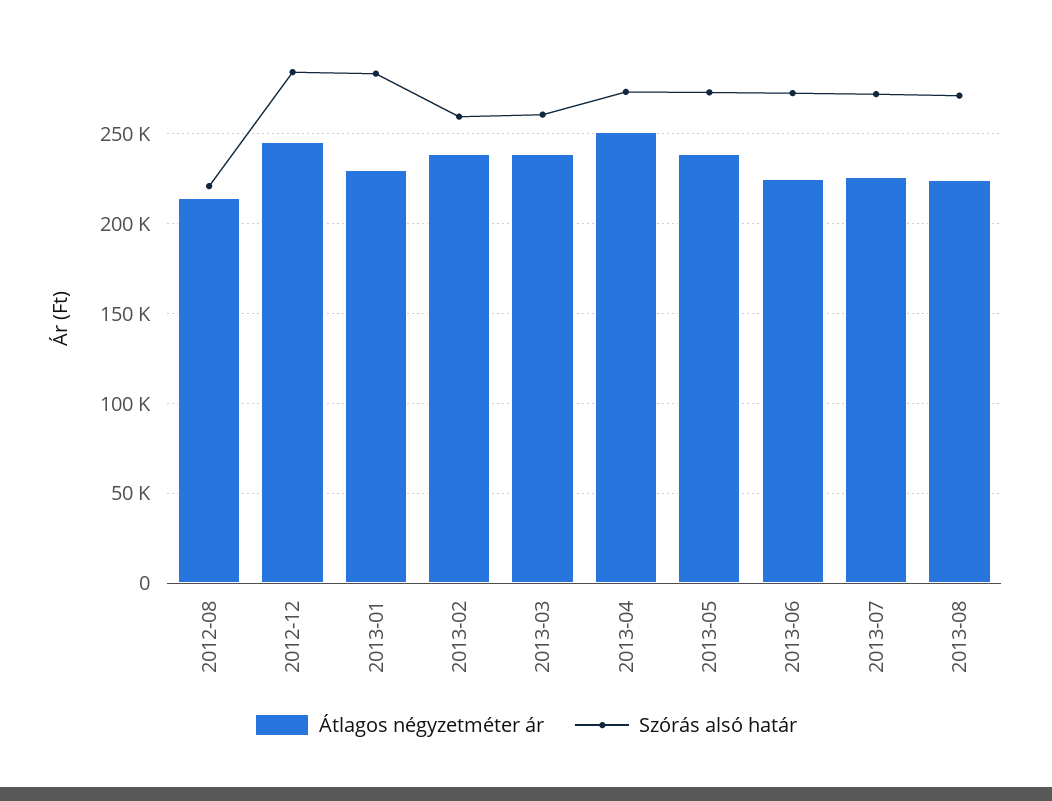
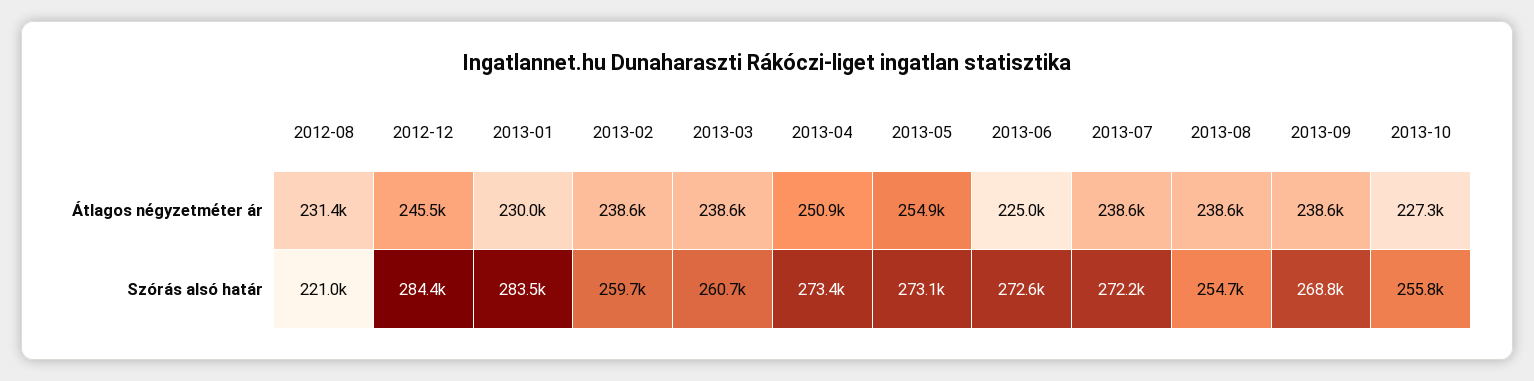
Átlagos négyzetméter ár, 2012-08: 215000 -> 231400
Átlagos négyzetméter ár, 2013-05: 240000 -> 254900
Átlagos négyzetméter ár, 2013-07: 225000 -> 238600
Átlagos négyzetméter ár, 2013-08: 225000 -> 238600
Szórás alsó határ, 2013-08: 270000 -> 254700
Átlagos négyzetméter ár, 2013-09: none -> 238600
Átlagos négyzetméter ár, 2013-10: none -> 227300
Szórás alsó határ, 2013-09: none -> 268800
Szórás alsó határ, 2013-10: none -> 255800

